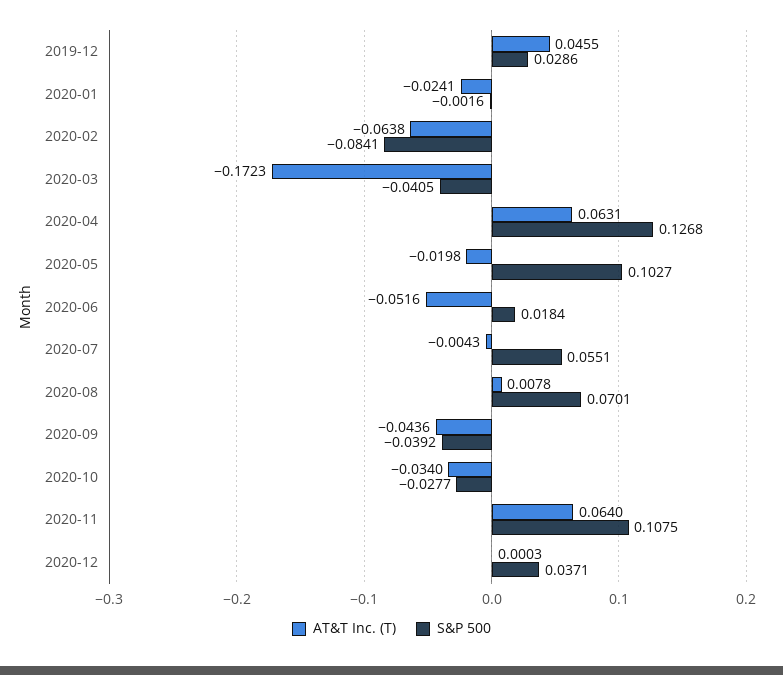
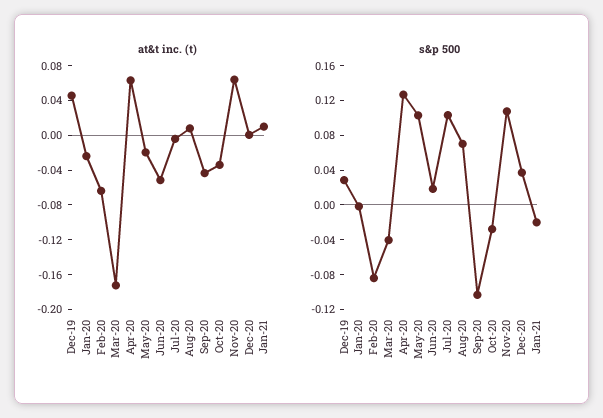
S&P 500, 2020-07: 0.0551 -> 0.1
S&P 500, 2020-09: -0.0392 -> -0.1
AT&T Inc. (T), Jan-21: none -> 0.01
S&P 500, Jan-21: none -> -0.02

